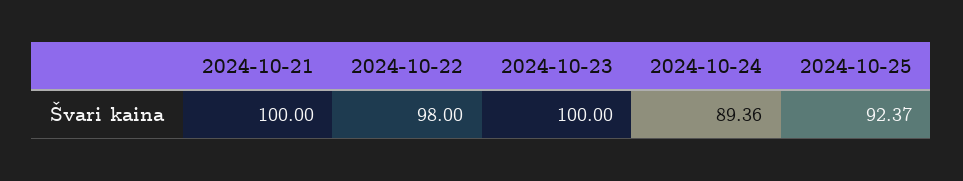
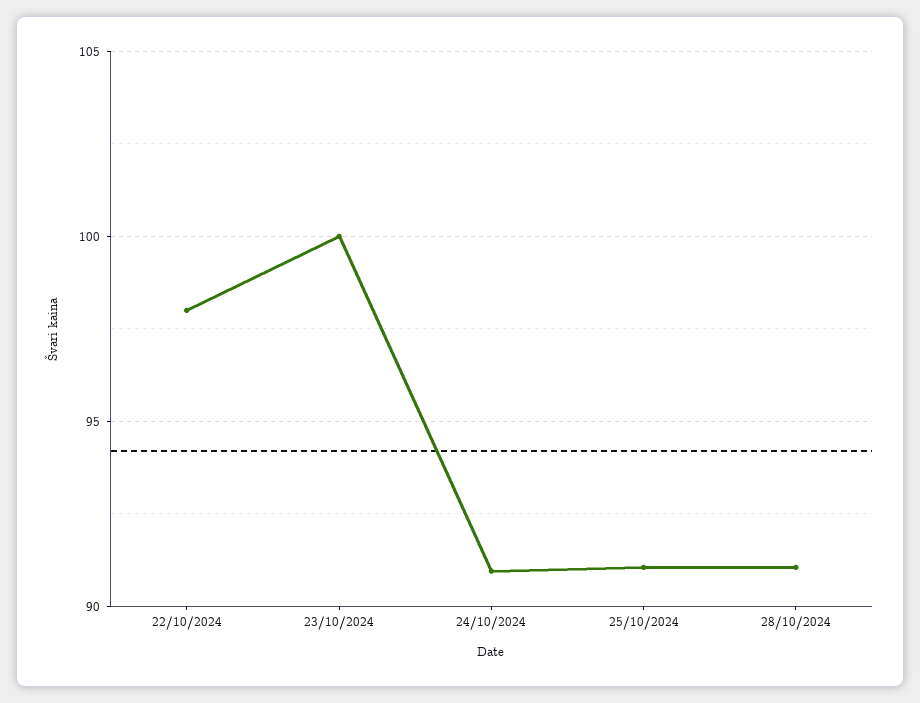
2024-10-21: 100 -> none
2024-10-24: 89.36 -> 91
2024-10-25: 92.37 -> 91
28/10/2024: none -> 91

